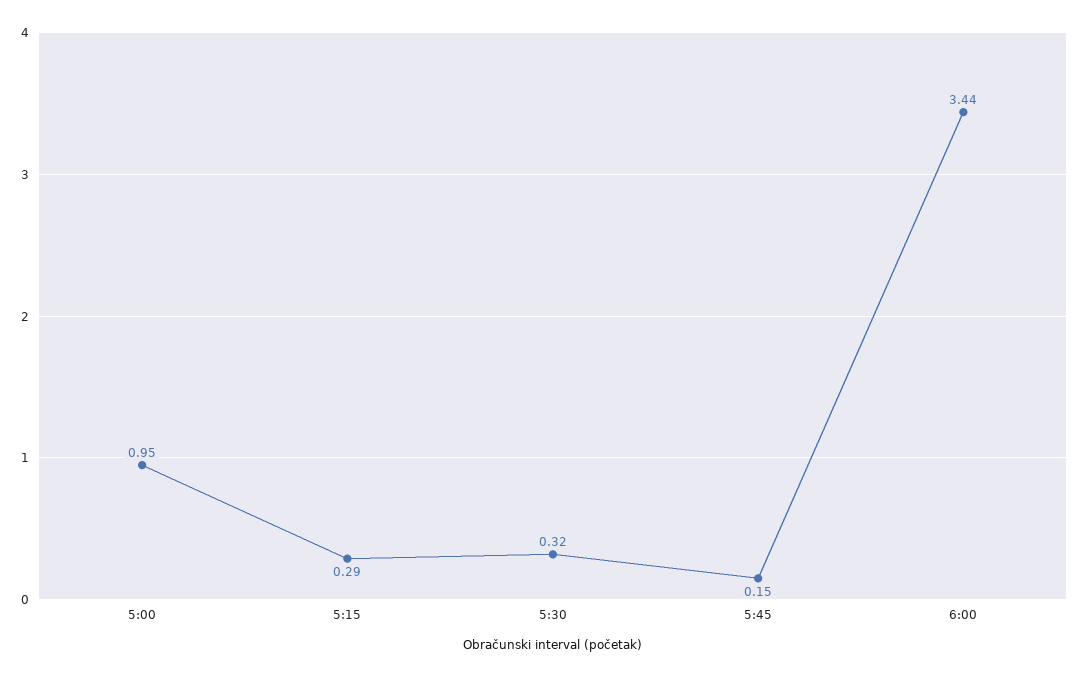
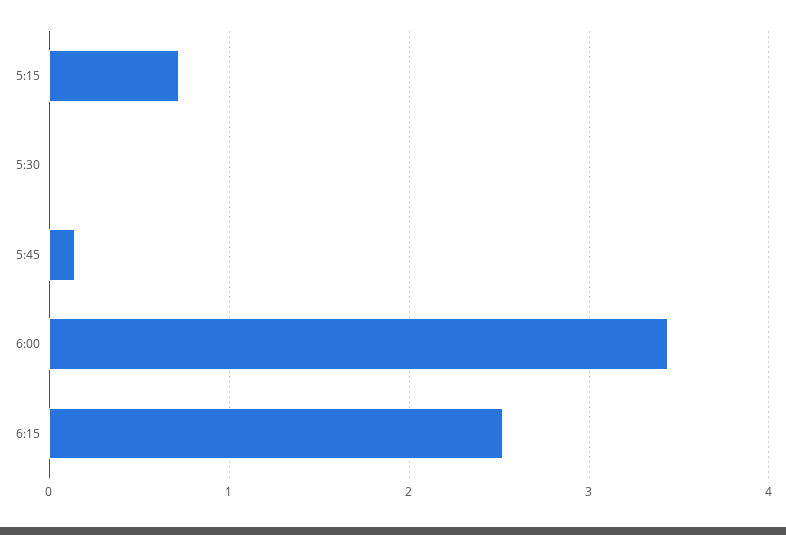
5:00: 0.95 -> none
5:15: 0.29 -> 0.7
5:30: 0.32 -> 0
6:15: none -> 2.5

